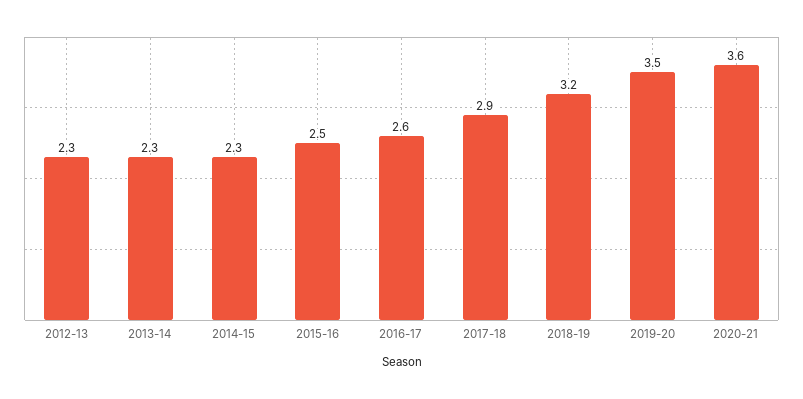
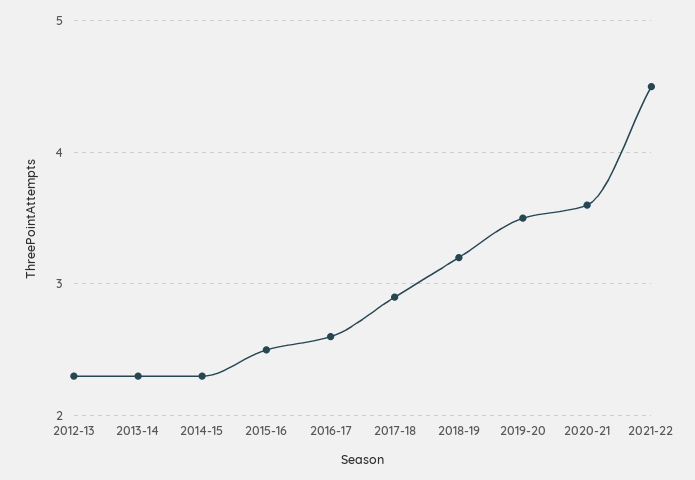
2021-22: none -> 4.5

